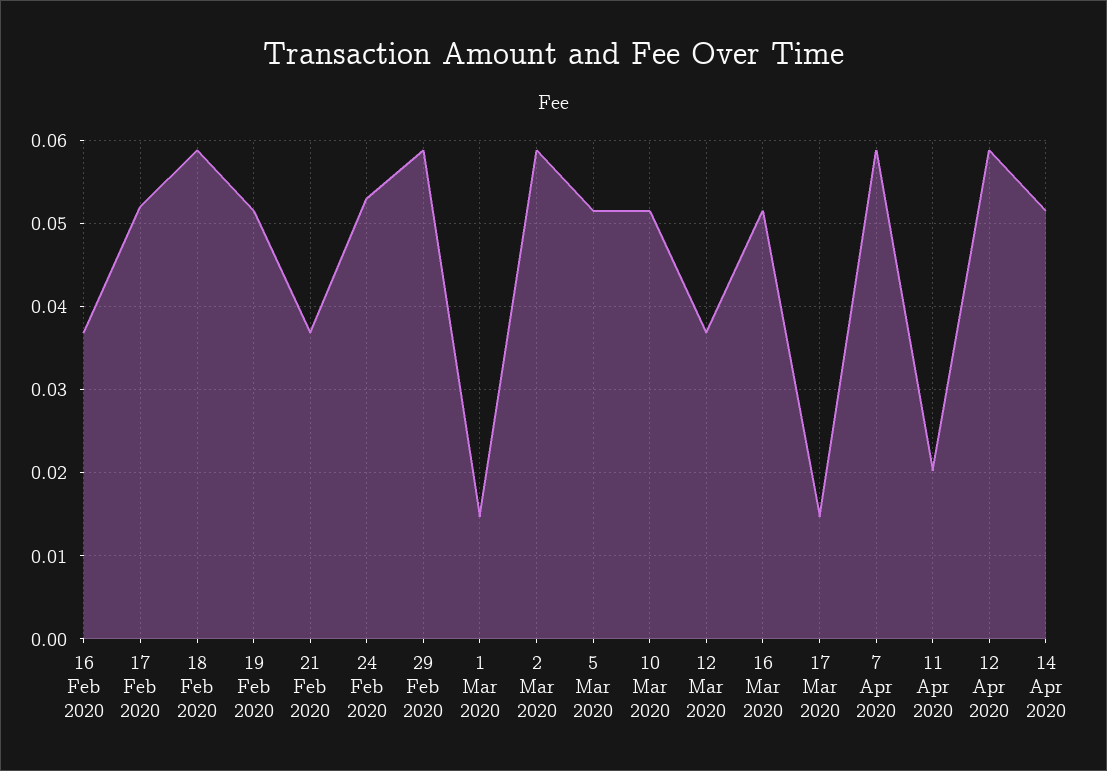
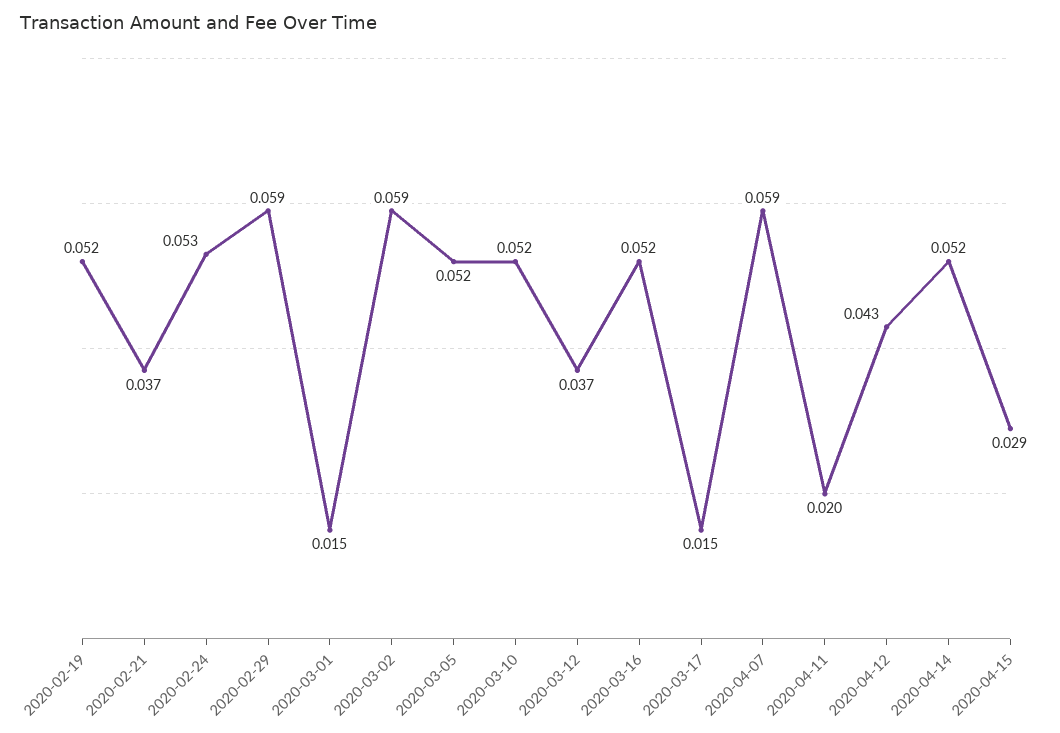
16 Feb 2020: 0.037 -> none
17 Feb 2020: 0.052 -> none
18 Feb 2020: 0.059 -> none
12 Apr 2020: 0.059 -> 0.043
2020-04-15: none -> 0.029

